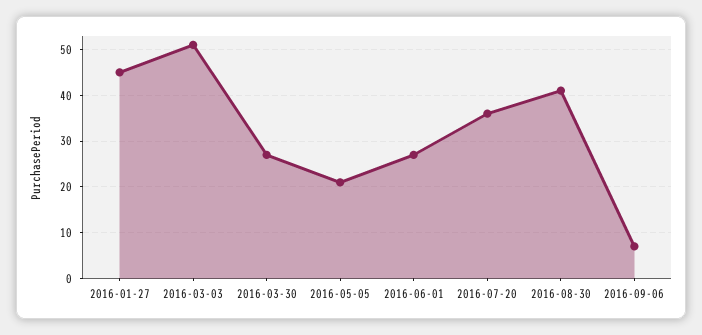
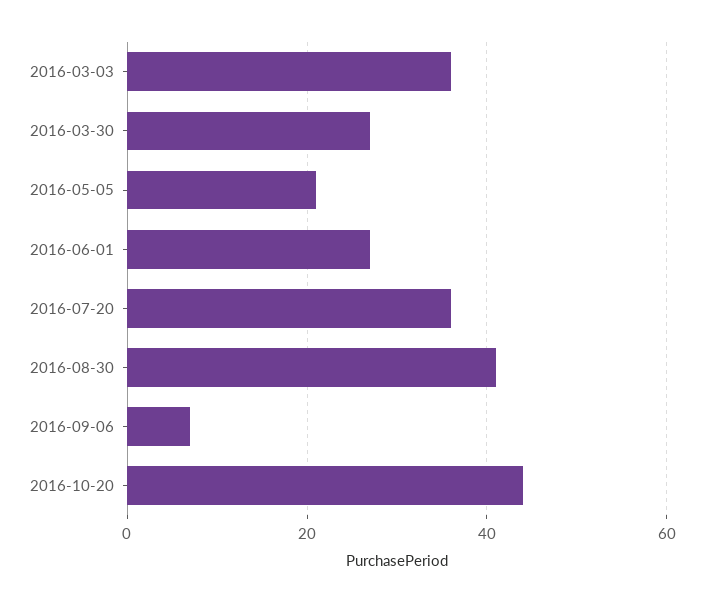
2016-01-27: 45 -> none
2016-03-03: 50 -> 35
2016-10-20: none -> 45

